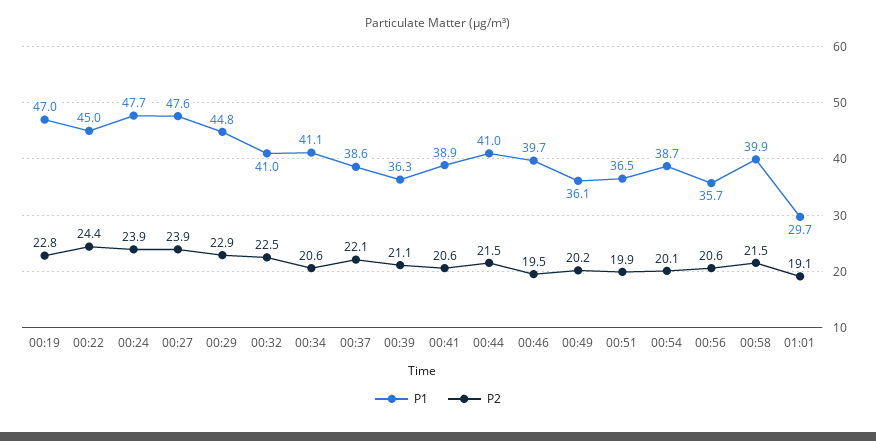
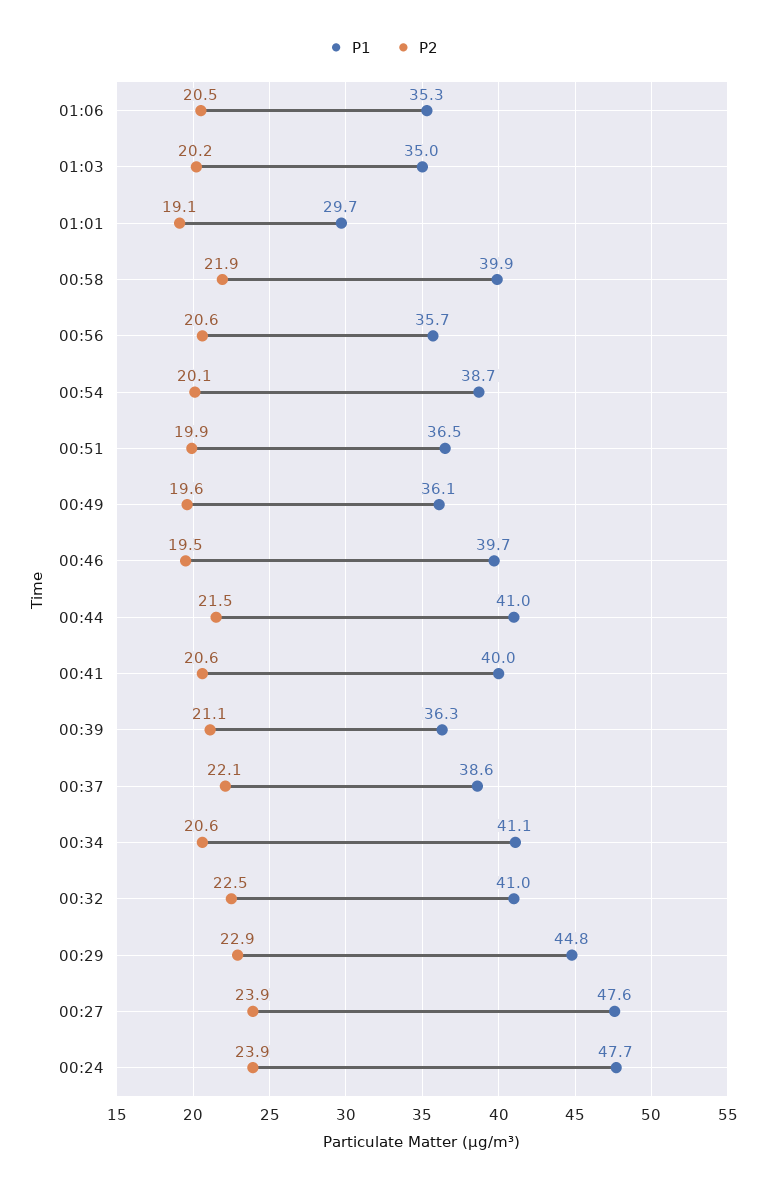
P1, 00:19: 47 -> none
P2, 00:19: 22.8 -> none
P1, 00:22: 45 -> none
P2, 00:22: 24.4 -> none
P1, 00:41: 38.9 -> 40
P2, 00:49: 20.2 -> 19.6
P2, 00:58: 21.5 -> 21.9
P1, 01:06: none -> 35.3
P2, 01:06: none -> 20.5
P1, 01:03: none -> 35
P2, 01:03: none -> 20.2

